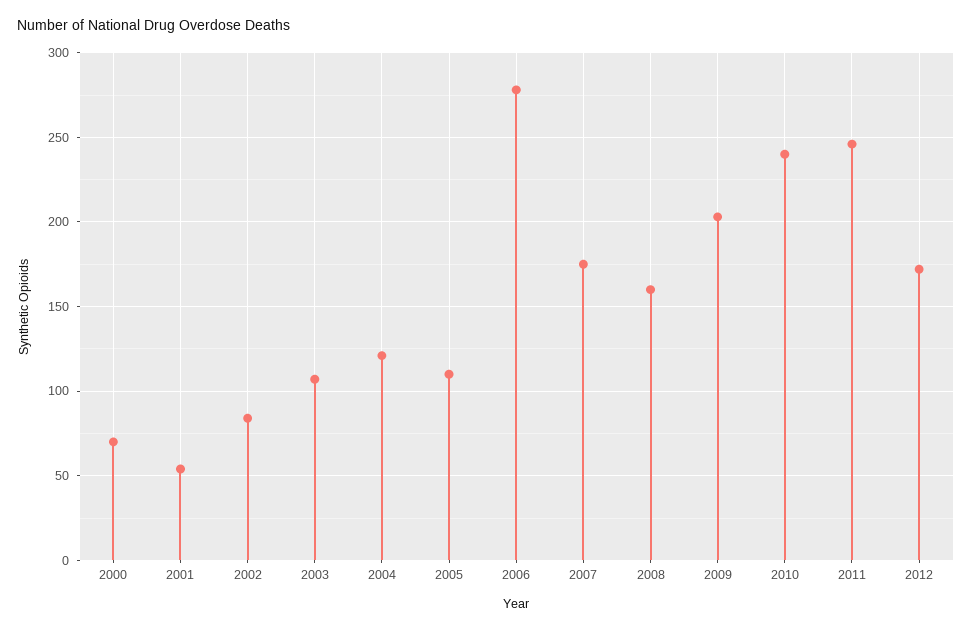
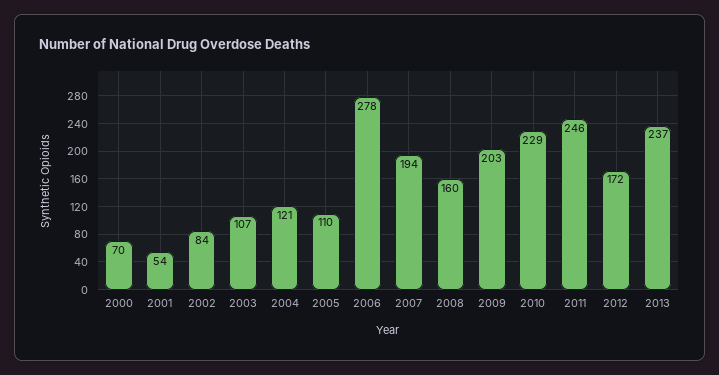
2007: 175 -> 194
2010: 240 -> 229
2013: none -> 237

